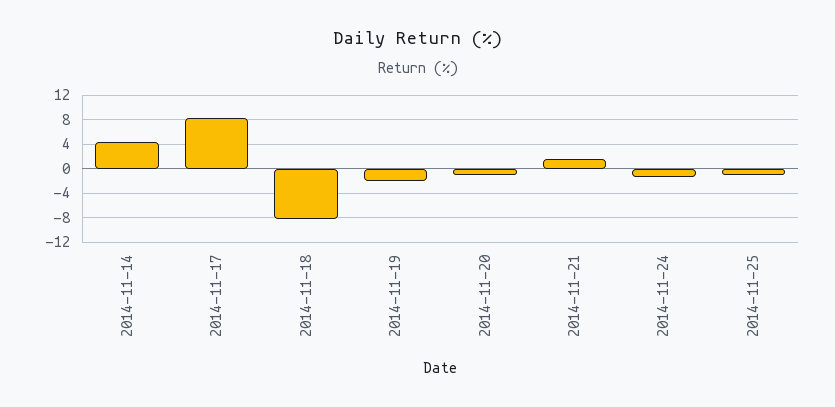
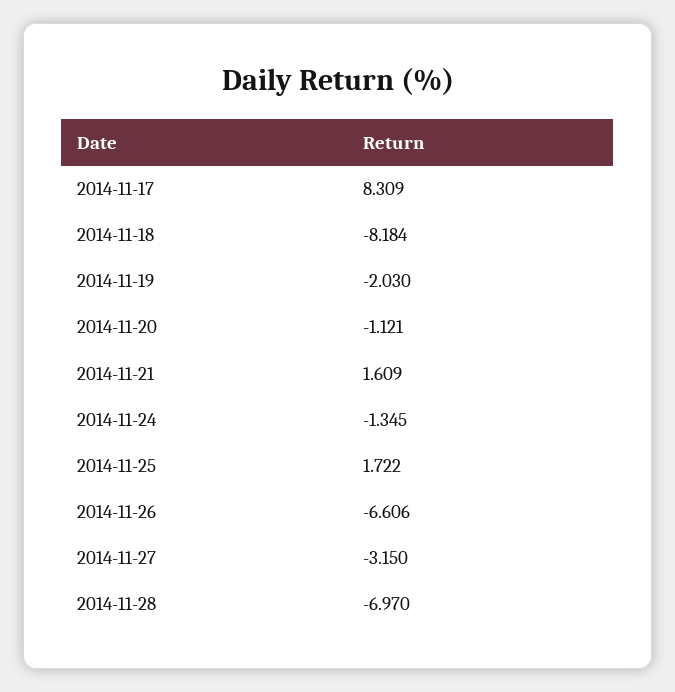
2014-11-14: 4 -> none
2014-11-25: -1 -> 1.722
2014-11-26: none -> -6.606
2014-11-27: none -> -3.15
2014-11-28: none -> -6.97

